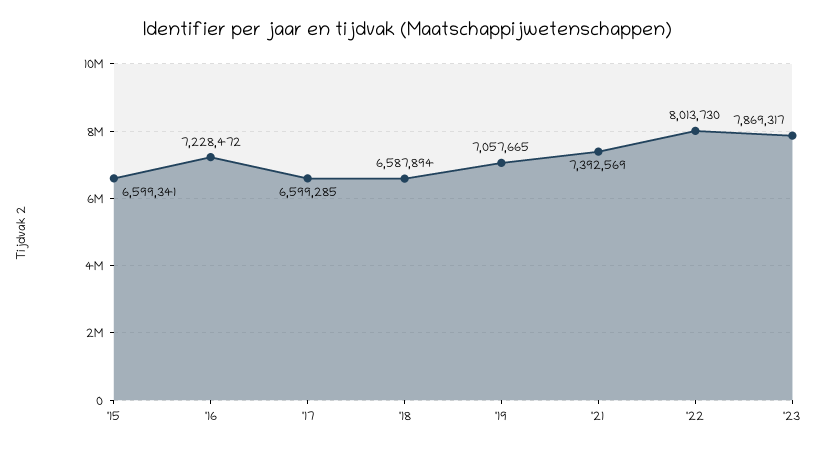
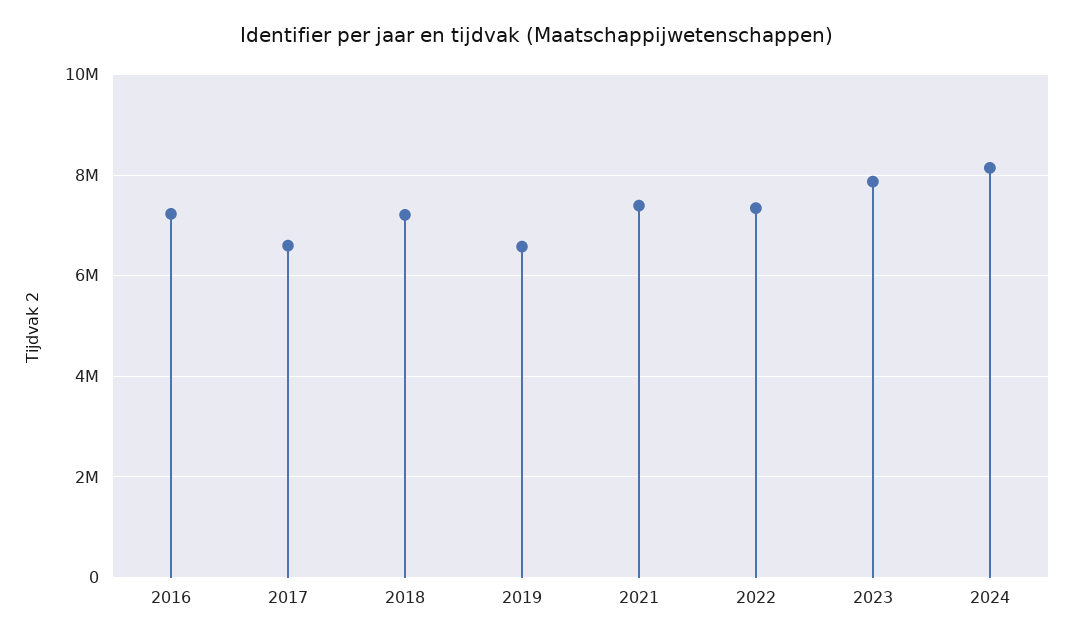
'15: 6599341 -> none
'18: 6587894 -> 7200000
'19: 7057665 -> 6600000
'22: 8013730 -> 7400000
2024: none -> 8200000

